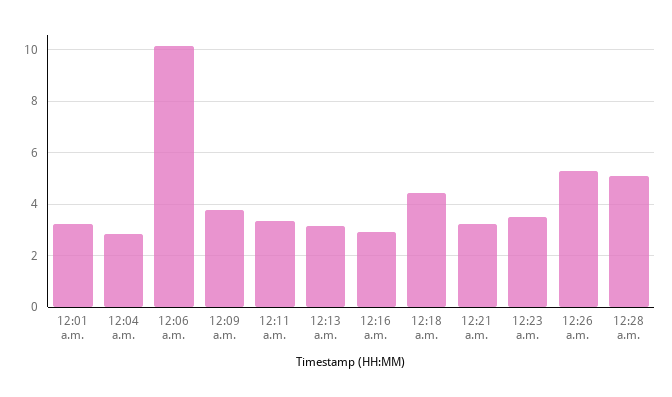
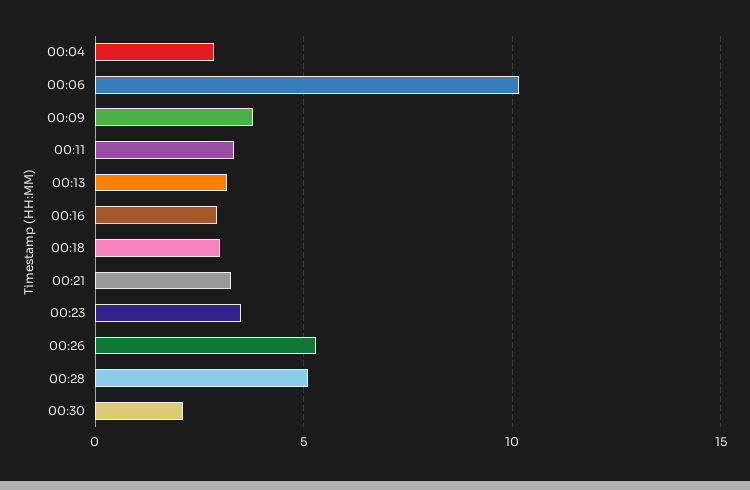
12:01 a.m.: 3.25 -> none
12:18 a.m.: 4.5 -> 3
00:30: none -> 2

